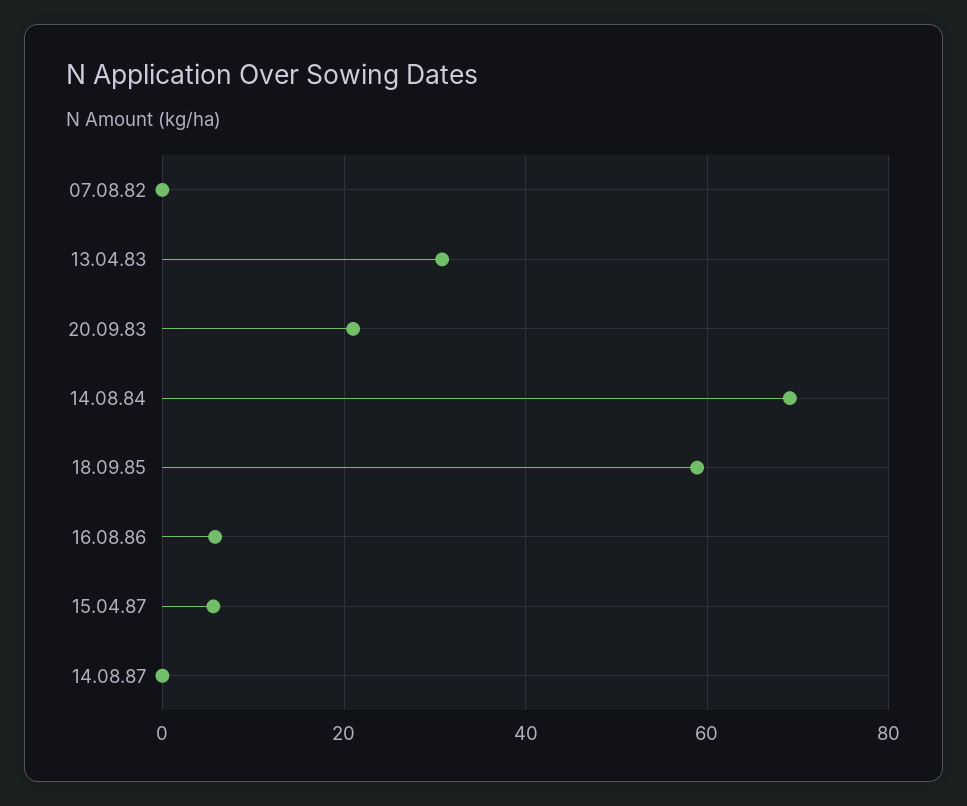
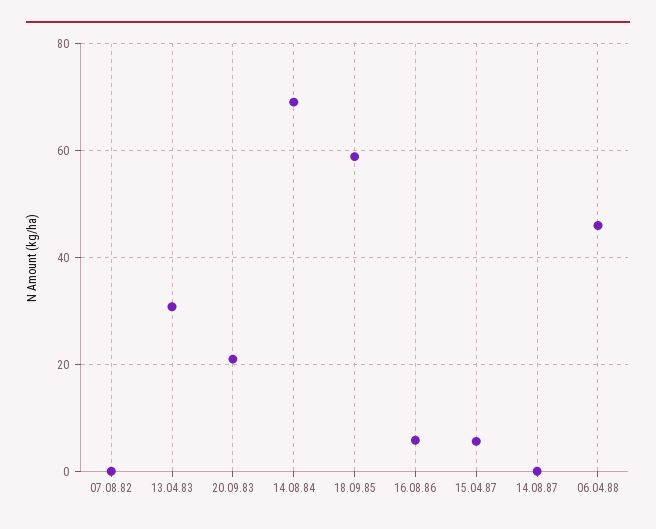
06.04.88: none -> 46

